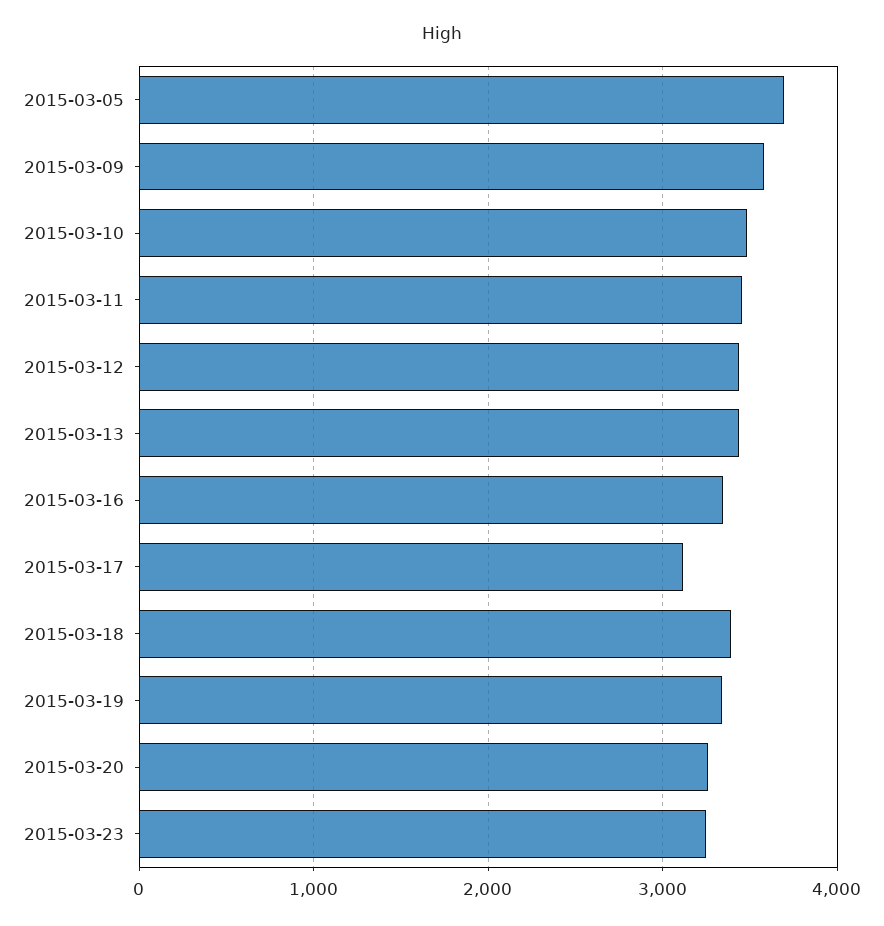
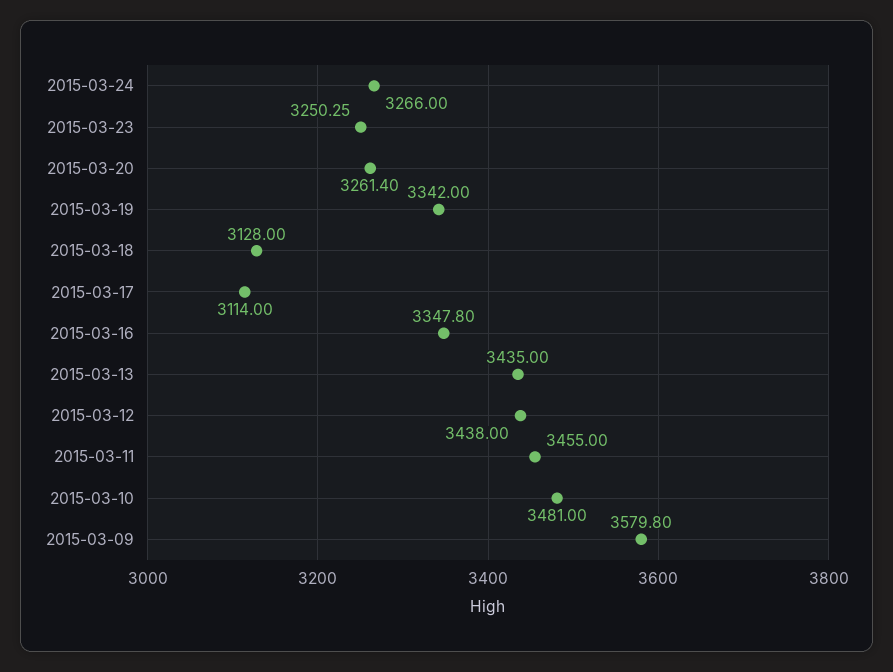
2015-03-05: 3700 -> none
2015-03-18: 3400 -> 3128
2015-03-24: none -> 3266

